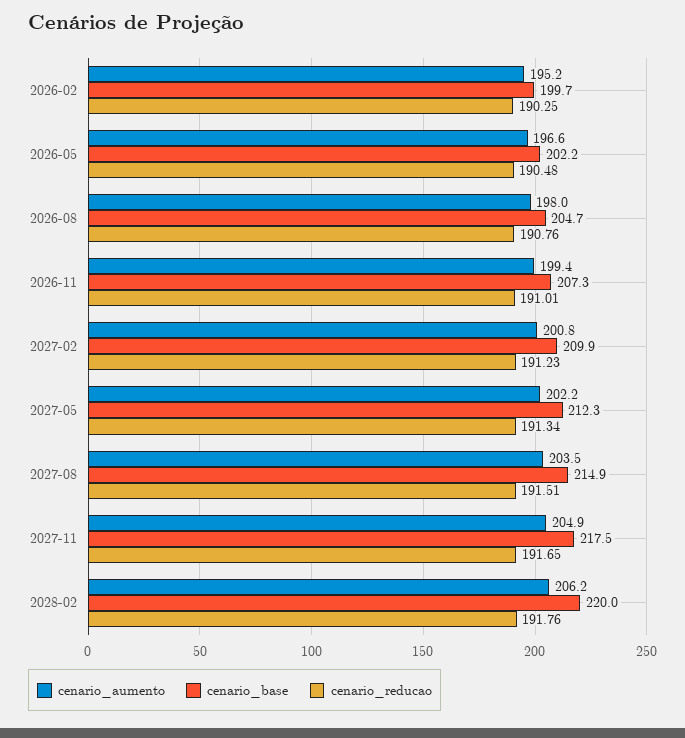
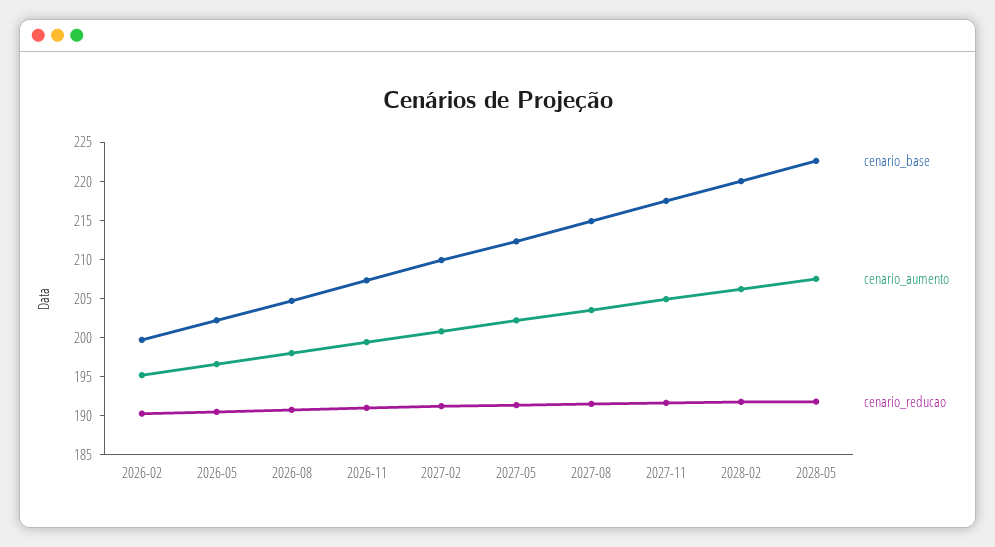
cenario_base, 2028-05: none -> 222.5
cenario_aumento, 2028-05: none -> 207.5
cenario_reducao, 2028-05: none -> 192.5

